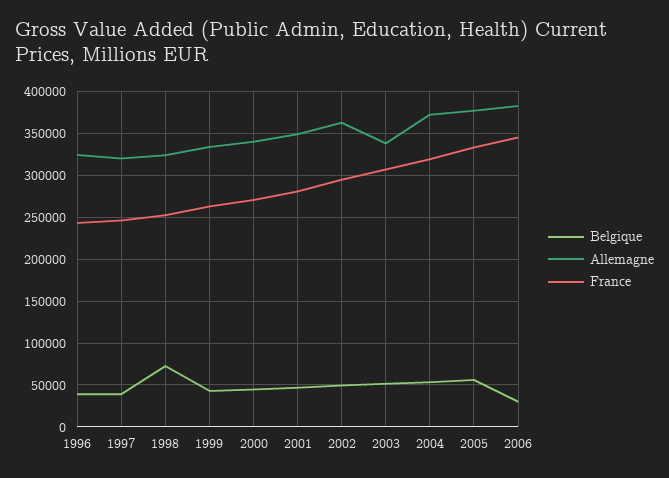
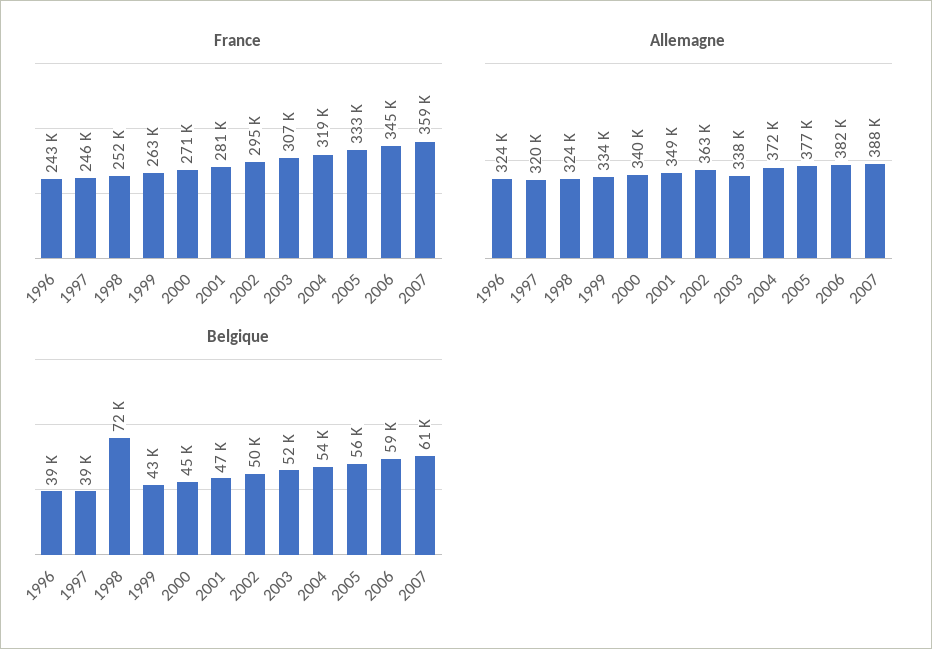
Belgique, 2006: 30000 -> 59000
France, 2007: none -> 359000
Allemagne, 2007: none -> 388000
Belgique, 2007: none -> 61000

